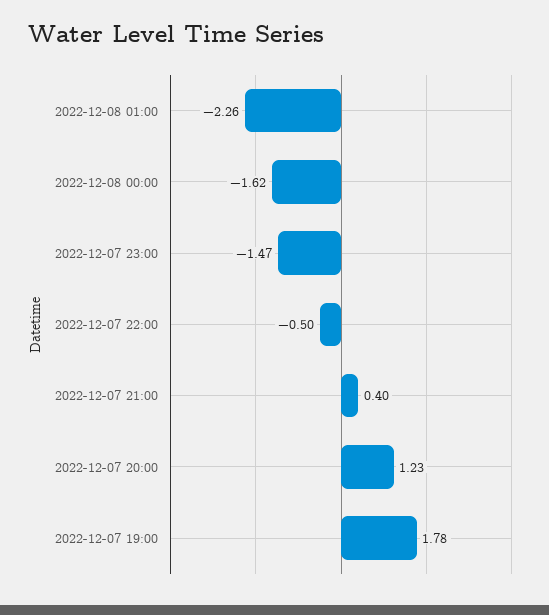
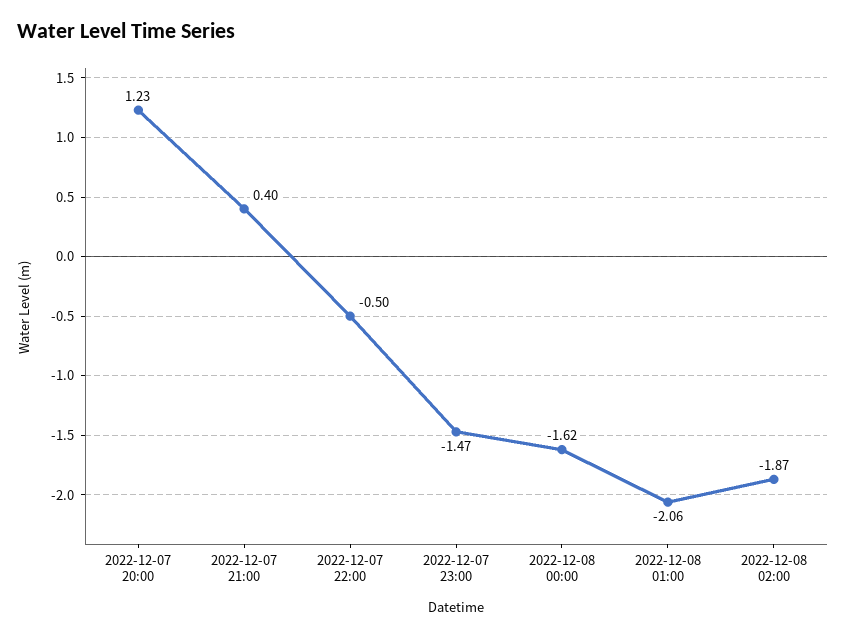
2022-12-08 01:00: -2.26 -> -2.06
2022-12-07 19:00: 1.78 -> none
2022-12-08 02:00: none -> -1.87

